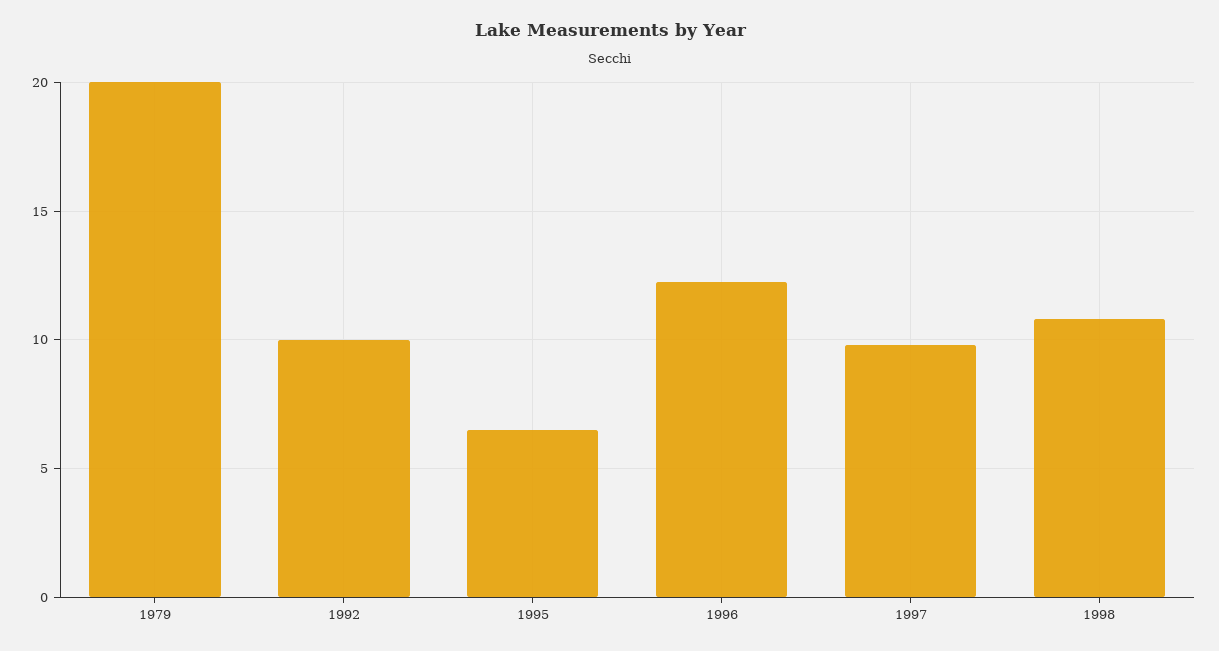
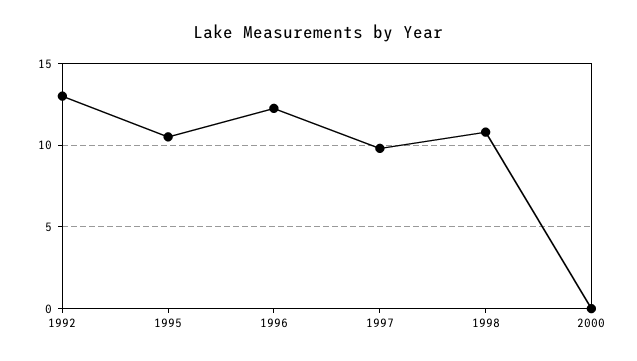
1979: 20 -> none
1992: 10 -> 13
1995: 6.5 -> 10.5
2000: none -> 0

